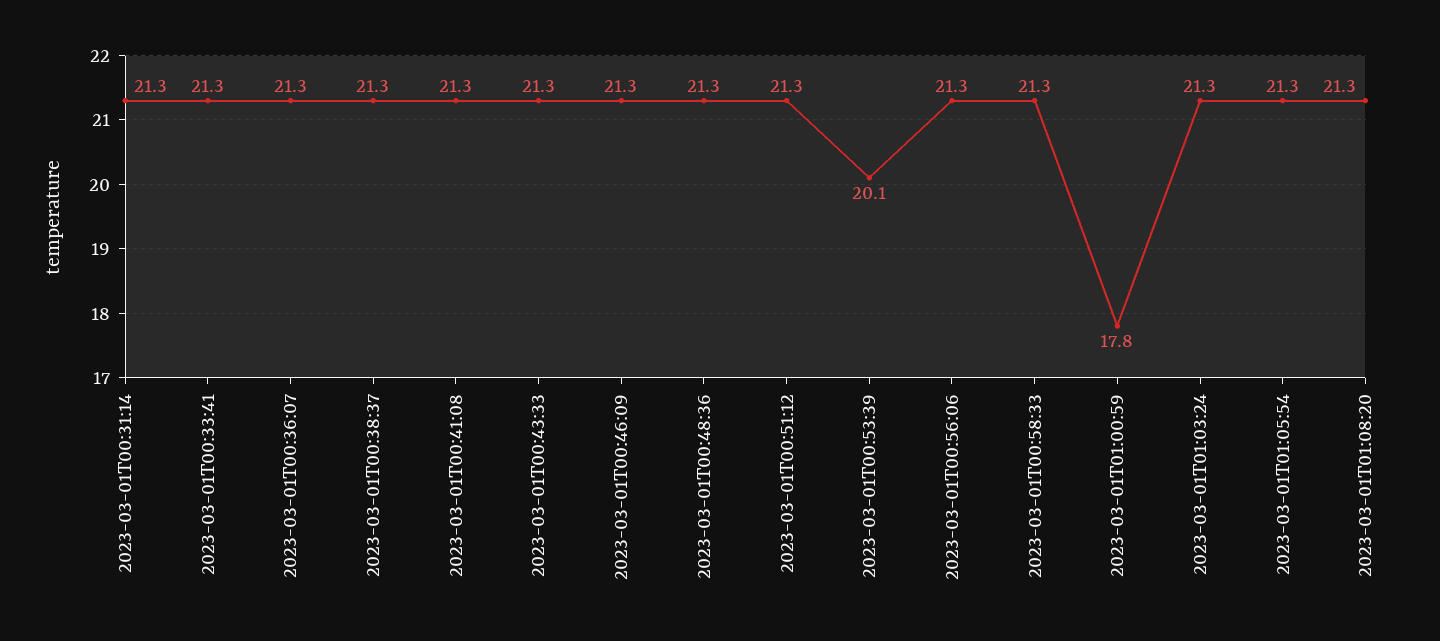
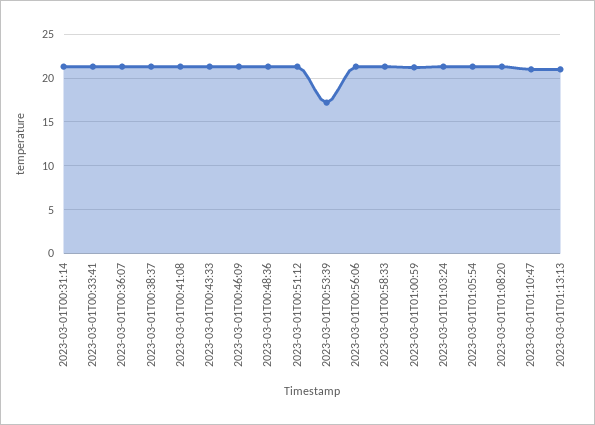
2023-03-01T00:53:39: 20.1 -> 17
2023-03-01T01:00:59: 17.8 -> 21
2023-03-01T01:10:47: none -> 21
2023-03-01T01:13:13: none -> 21

